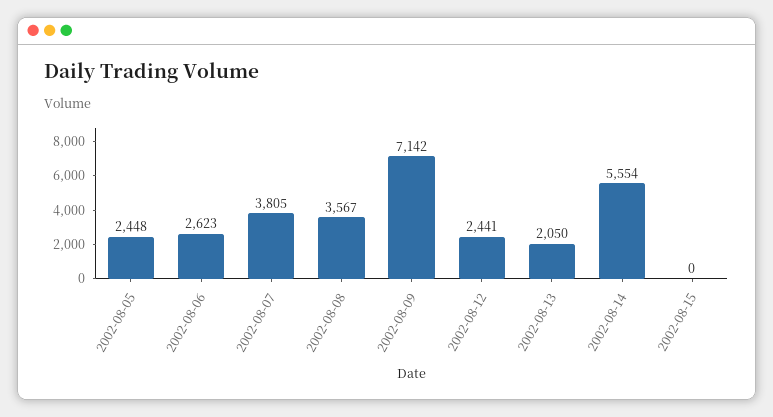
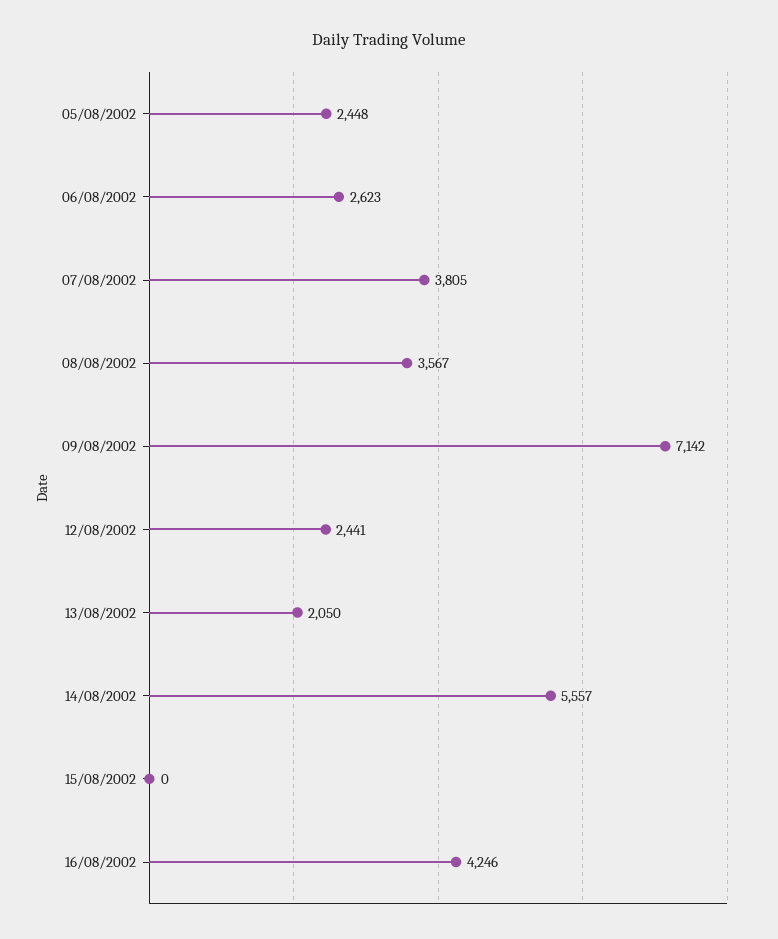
2002-08-14: 5554 -> 5557
16/08/2002: none -> 4246

